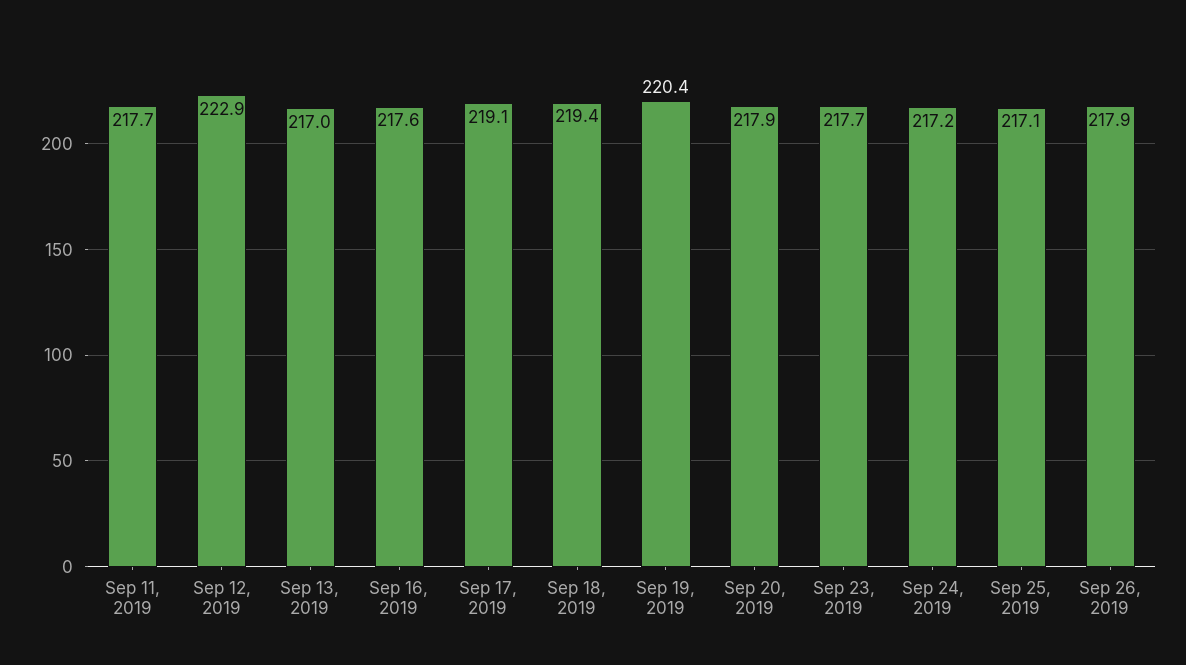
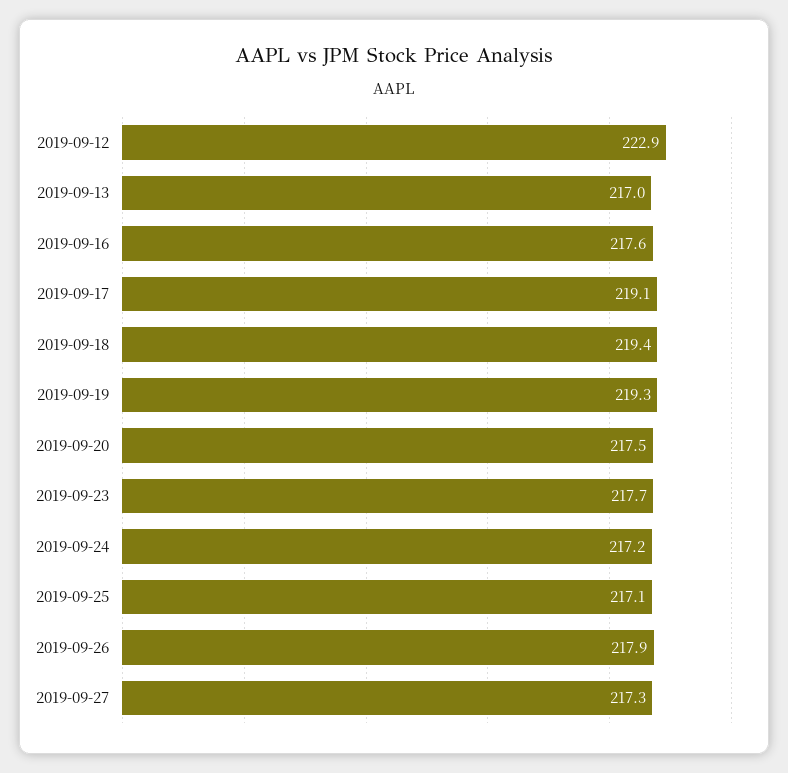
Sep 11, 2019: 217.7 -> none
Sep 19, 2019: 220.4 -> 219.3
Sep 20, 2019: 217.9 -> 217.5
2019-09-27: none -> 217.3

